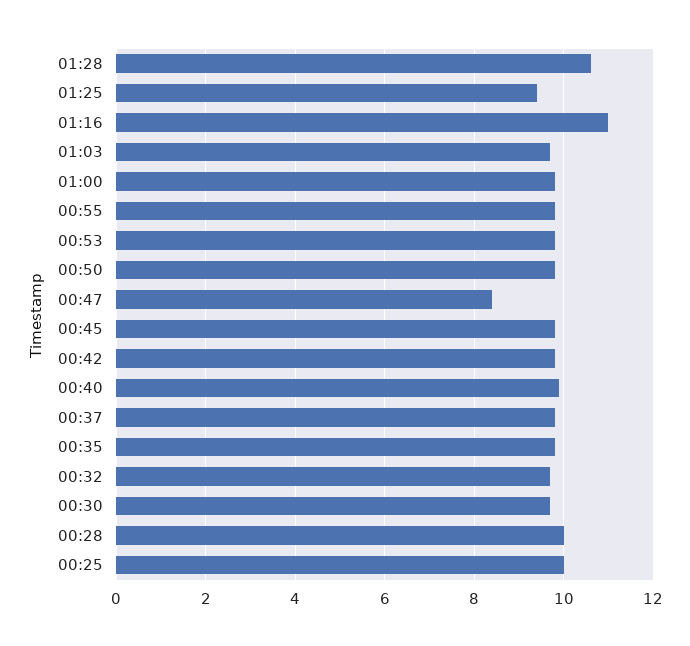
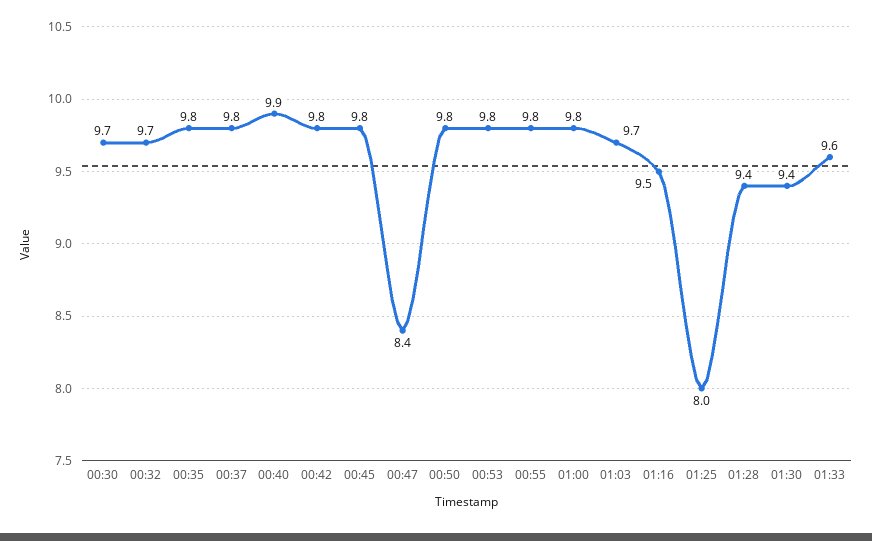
01:28: 10.5 -> 9.4
01:25: 9.5 -> 8
01:16: 11 -> 9.5
00:28: 10 -> none
00:25: 10 -> none
01:30: none -> 9.4
01:33: none -> 9.6

